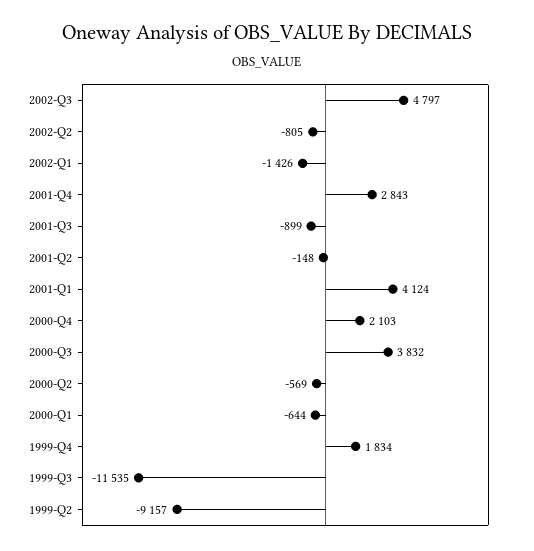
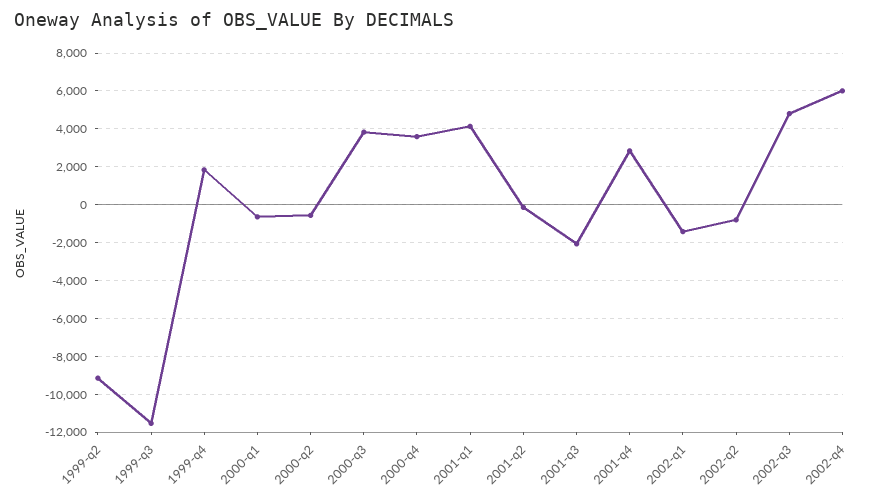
2001-Q3: -899 -> -2000
2000-Q4: 2103 -> 3500
2002-q4: none -> 6000

